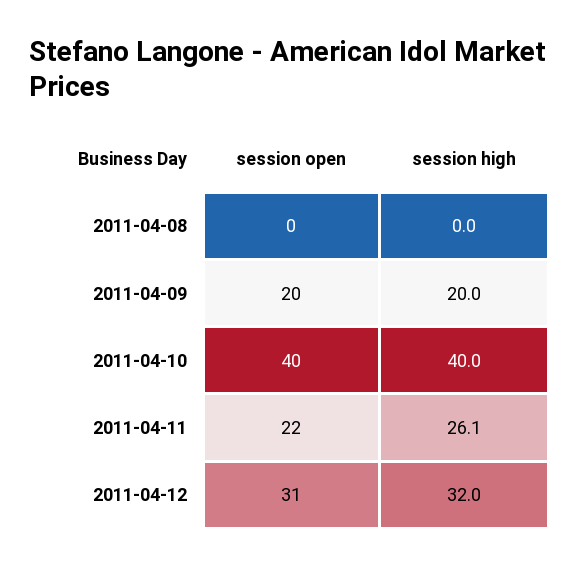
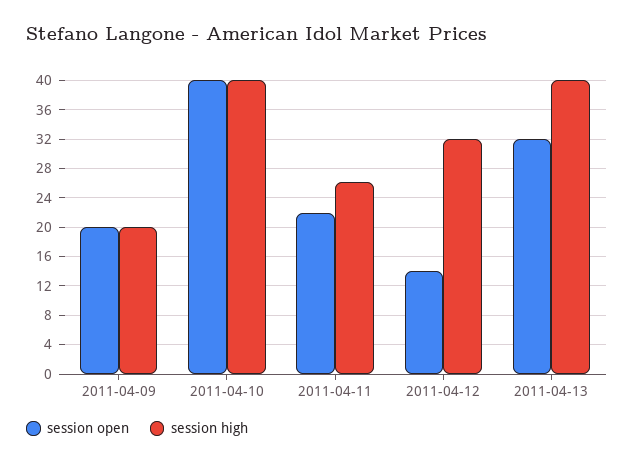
session open, 2011-04-08: 0 -> none
session high, 2011-04-08: 0 -> none
session open, 2011-04-12: 31 -> 14
session open, 2011-04-13: none -> 32
session high, 2011-04-13: none -> 40

